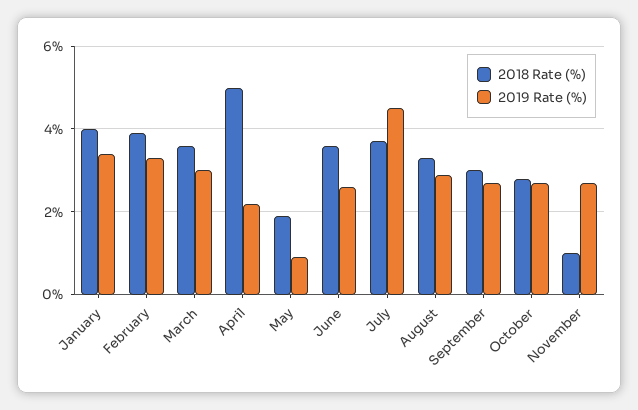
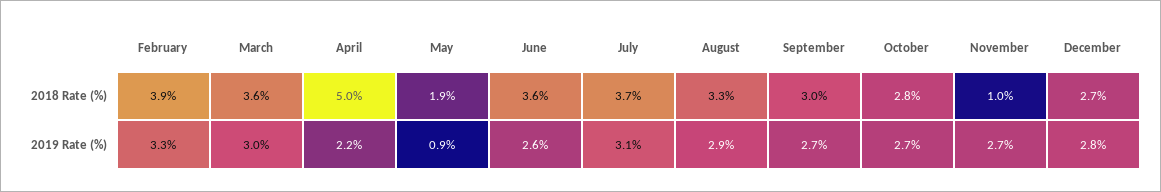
2018 Rate (%), January: 4 -> none
2019 Rate (%), January: 3.5 -> none
2019 Rate (%), July: 4.5 -> 3.1
2018 Rate (%), December: none -> 2.7
2019 Rate (%), December: none -> 2.8

